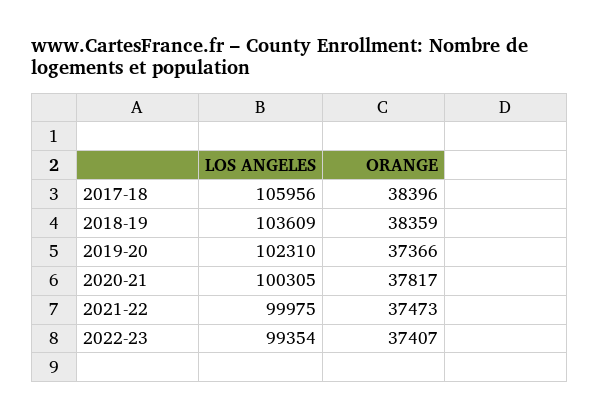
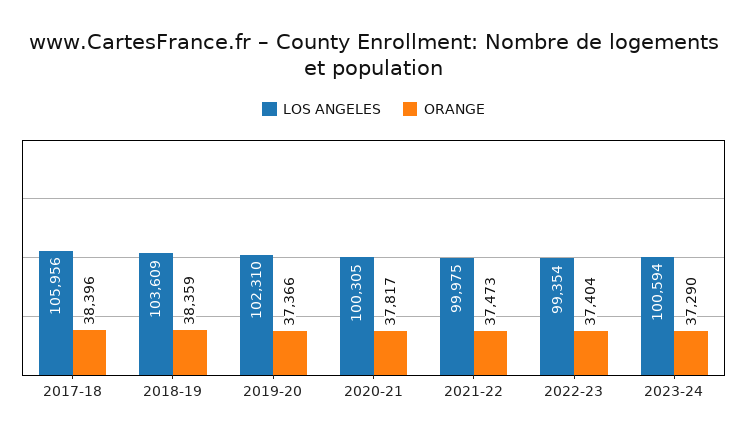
ORANGE, 2022-23: 37407 -> 37404
LOS ANGELES, 2023-24: none -> 100594
ORANGE, 2023-24: none -> 37290

